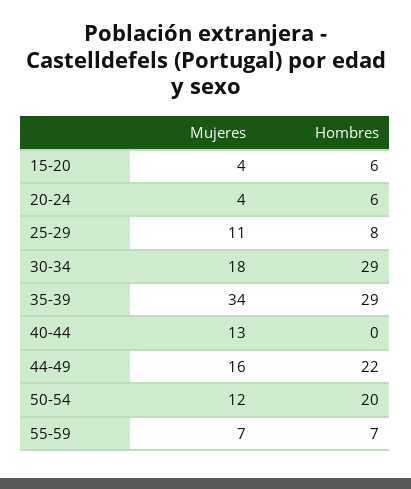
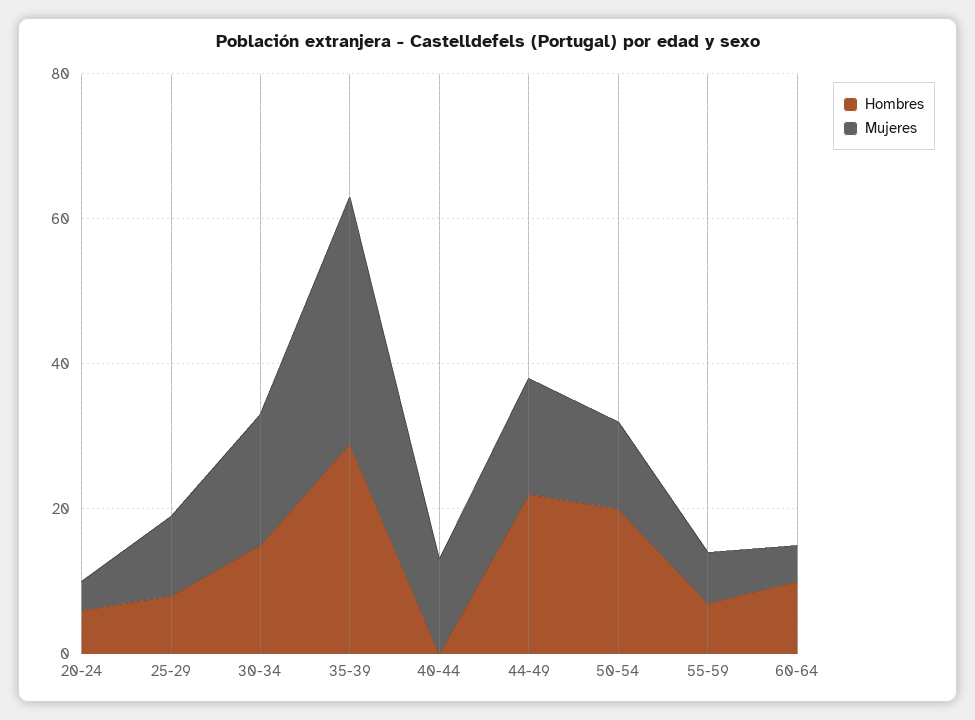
Mujeres, 15-20: 4 -> none
Hombres, 15-20: 6 -> none
Hombres, 30-34: 29 -> 15
Hombres, 60-64: none -> 10
Mujeres, 60-64: none -> 5

